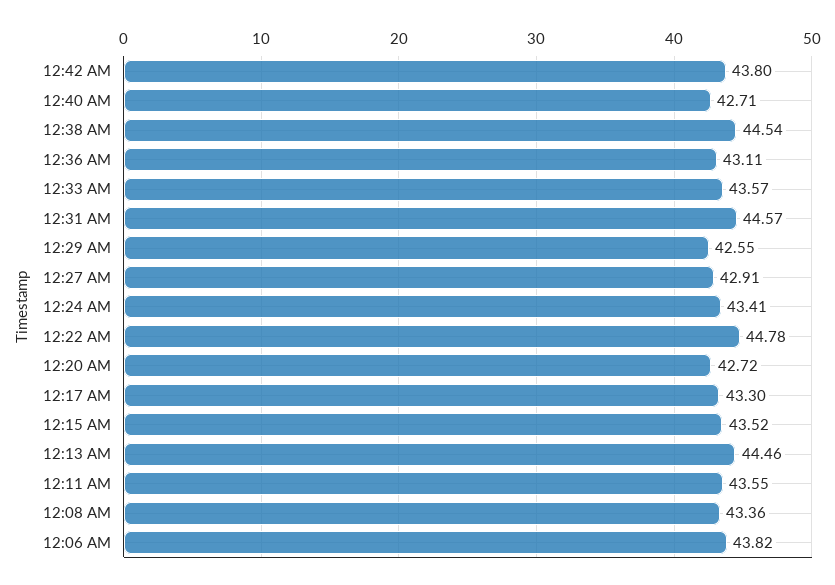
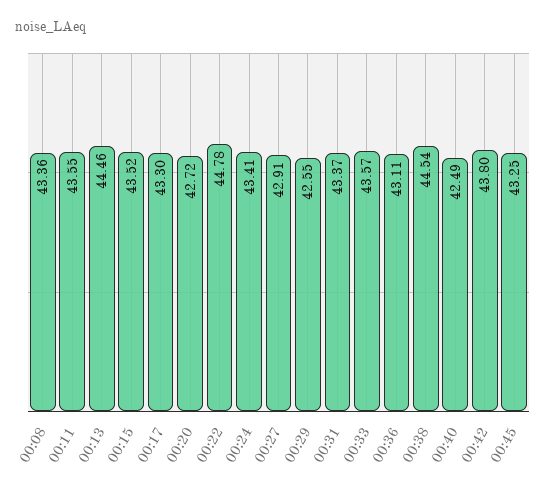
12:40 AM: 42.71 -> 42.49
12:31 AM: 44.57 -> 43.37
12:06 AM: 43.82 -> none
00:45: none -> 43.25

